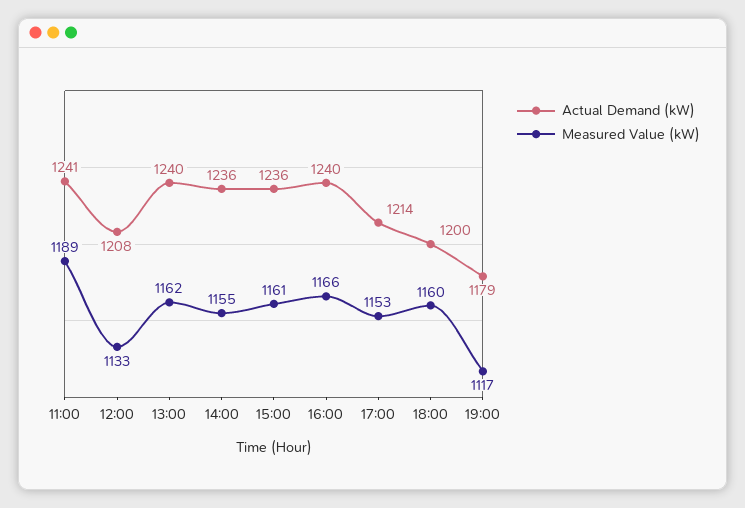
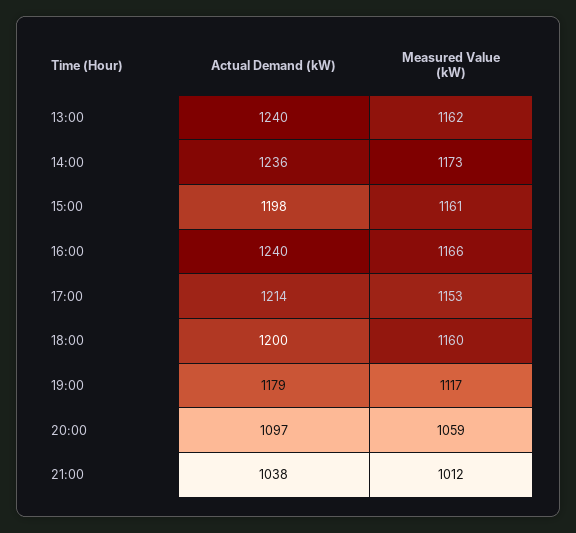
Actual Demand (kW), 11:00: 1241 -> none
Measured Value (kW), 11:00: 1189 -> none
Actual Demand (kW), 12:00: 1208 -> none
Measured Value (kW), 12:00: 1133 -> none
Measured Value (kW), 14:00: 1155 -> 1173
Actual Demand (kW), 15:00: 1236 -> 1198
Actual Demand (kW), 20:00: none -> 1097
Measured Value (kW), 20:00: none -> 1059
Actual Demand (kW), 21:00: none -> 1038
Measured Value (kW), 21:00: none -> 1012

